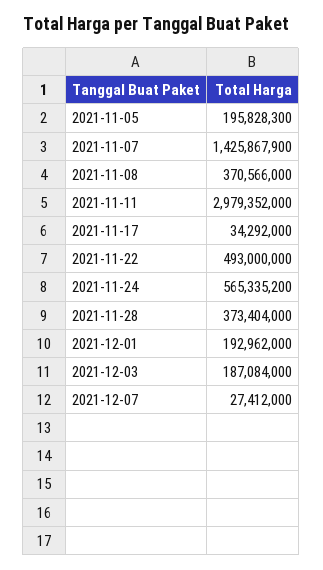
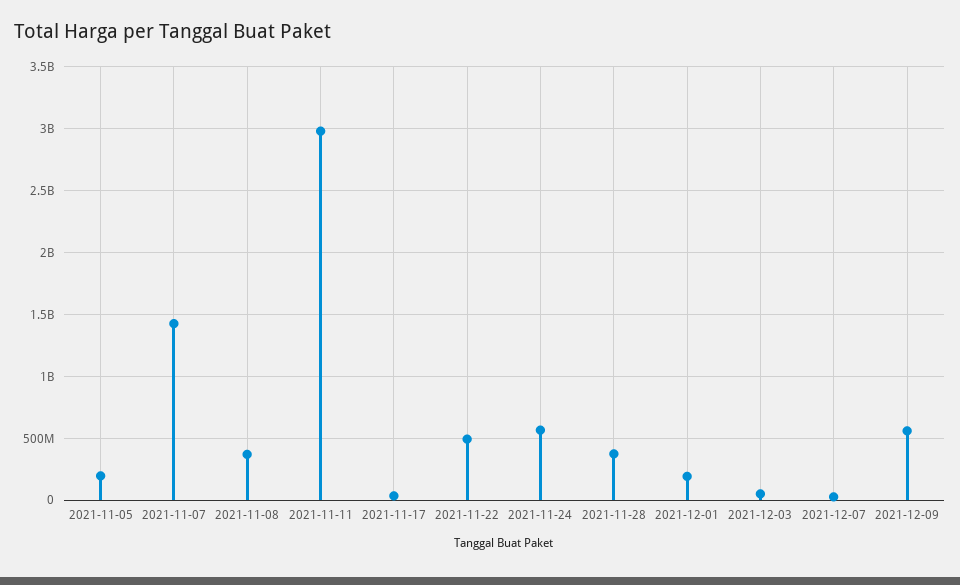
2021-12-03: 187084000 -> 50000000
2021-12-09: none -> 550000000

